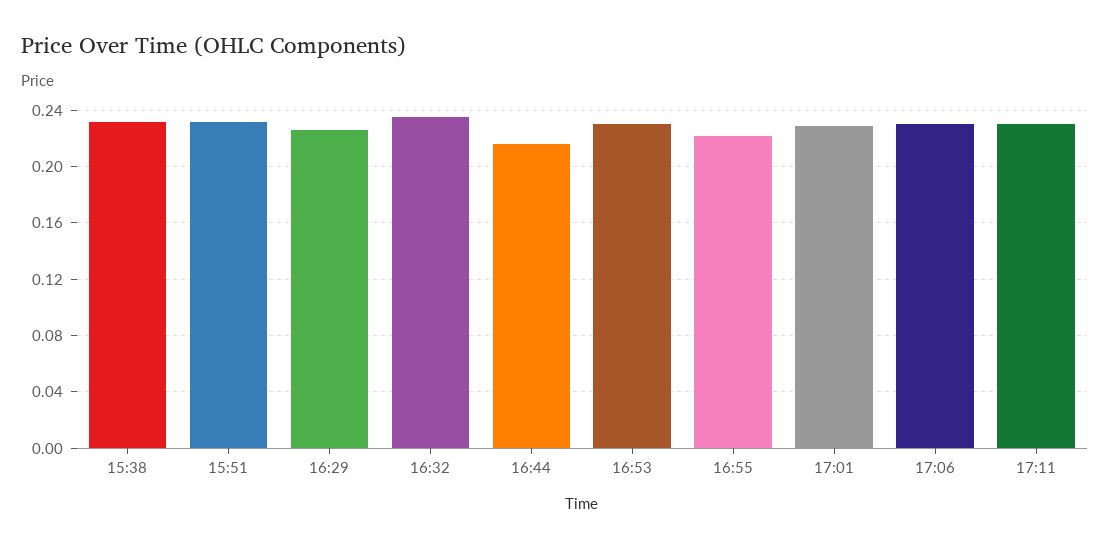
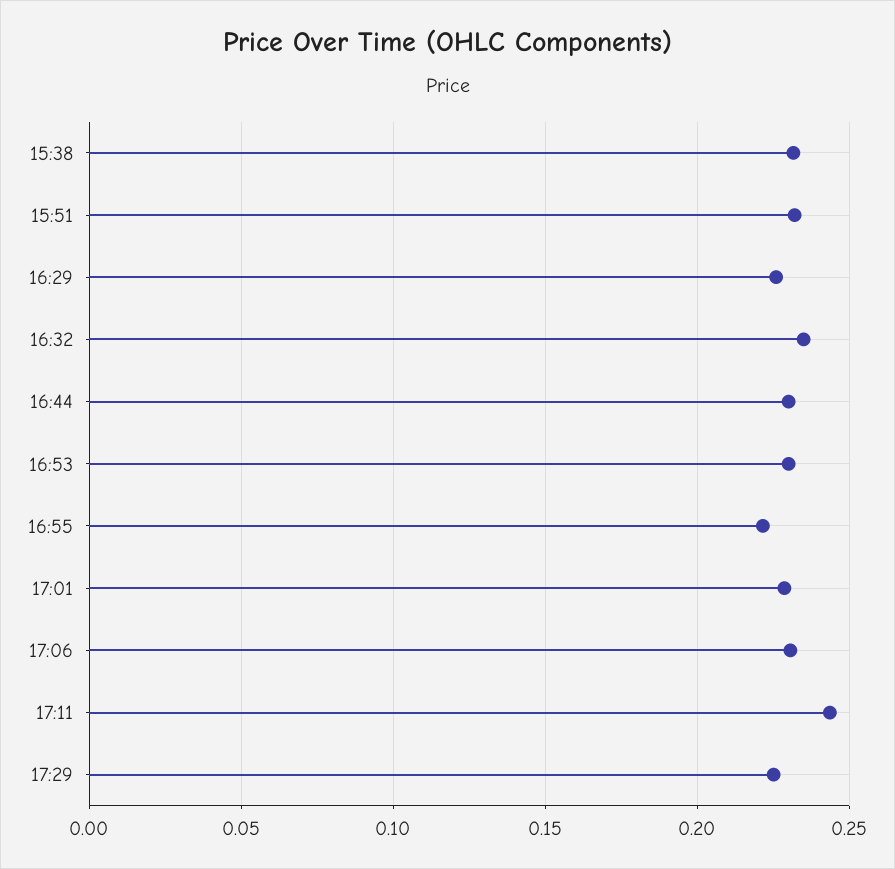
16:44: 0.215 -> 0.23
17:11: 0.23 -> 0.245
17:29: none -> 0.225

